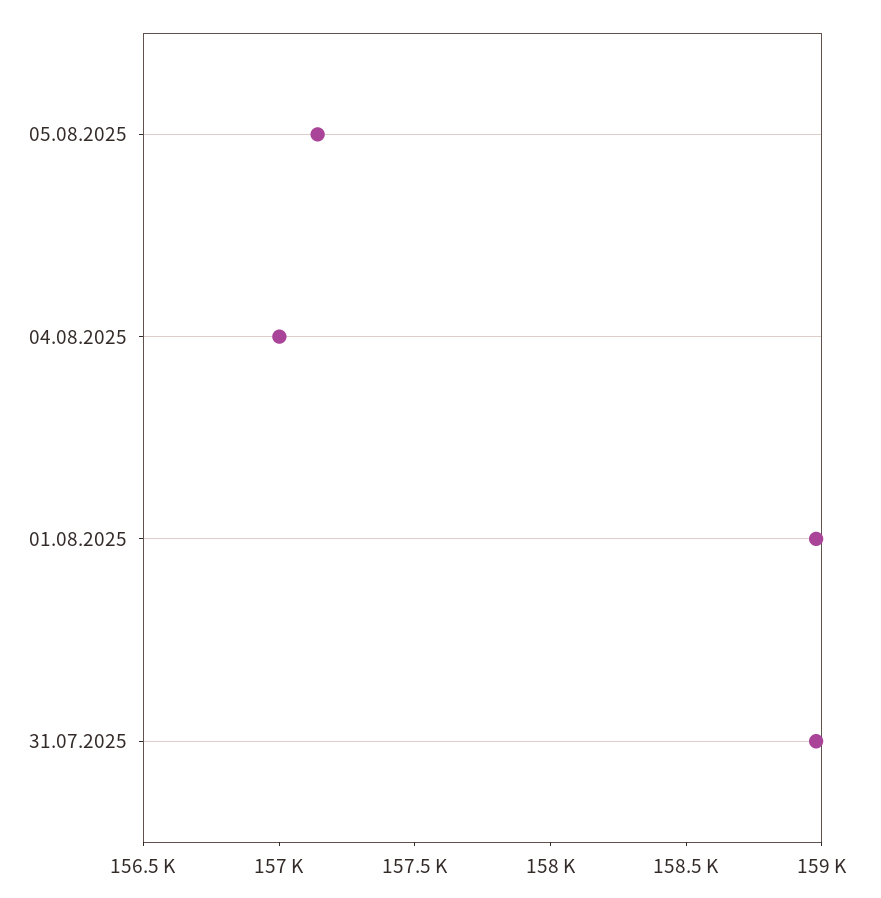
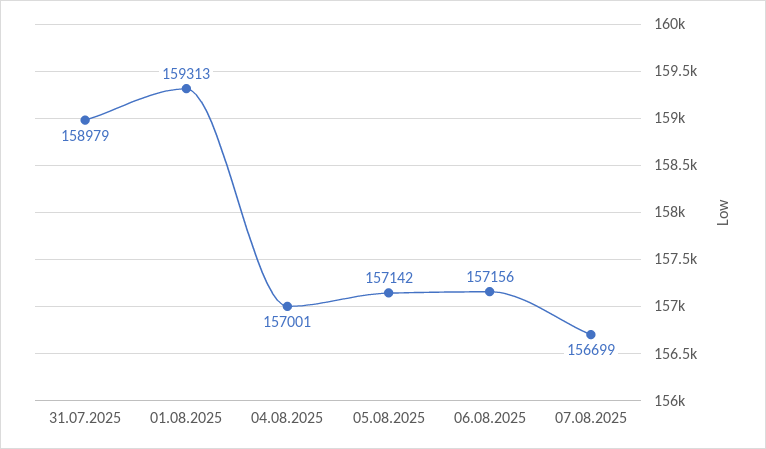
01.08.2025: 159000 -> 159313
06.08.2025: none -> 157156
07.08.2025: none -> 156699

